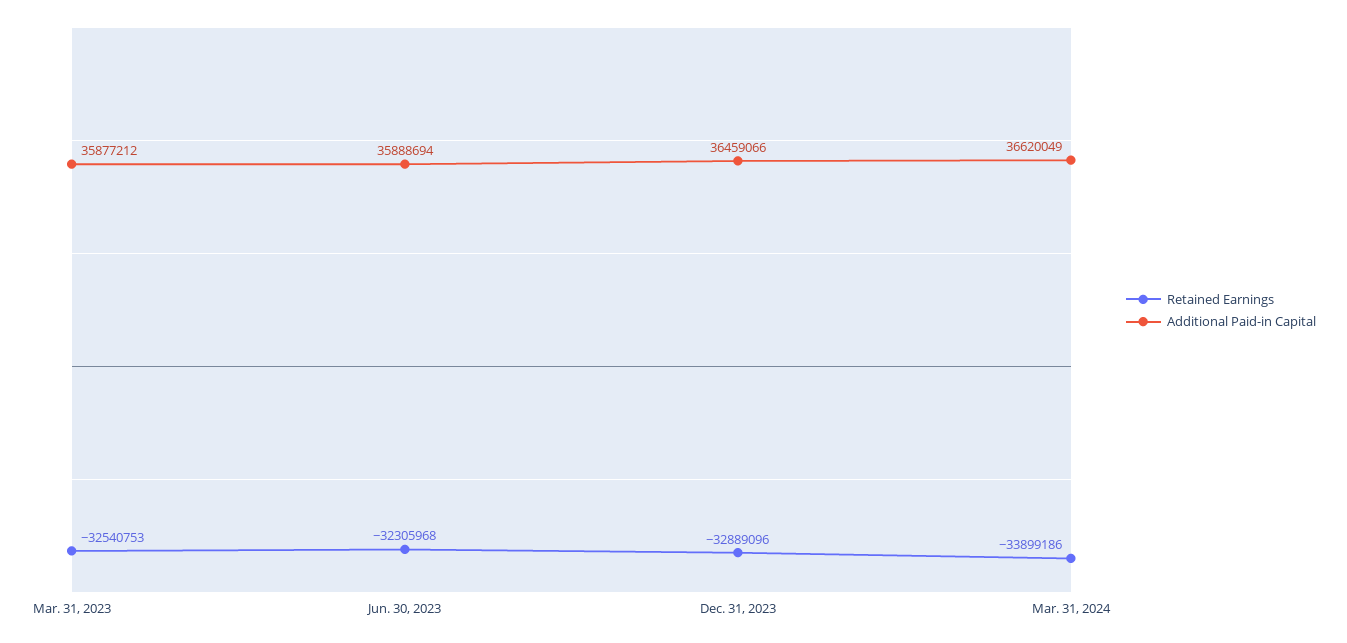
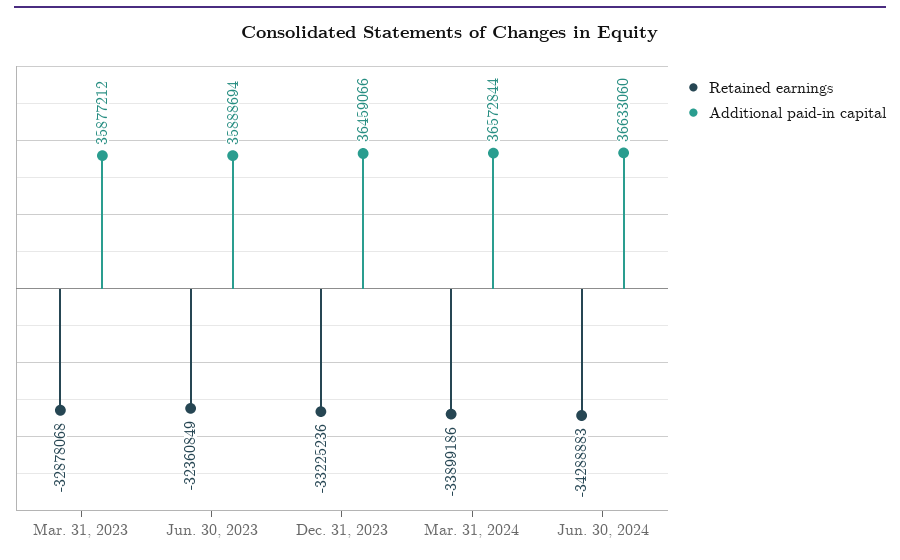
Retained Earnings, Mar. 31, 2023: -32540753 -> -32878068
Retained Earnings, Jun. 30, 2023: -32305968 -> -32360849
Retained Earnings, Dec. 31, 2023: -32889096 -> -33225236
Additional Paid-in Capital, Mar. 31, 2024: 36620049 -> 36572844
Retained Earnings, Jun. 30, 2024: none -> -34288883
Additional Paid-in Capital, Jun. 30, 2024: none -> 36633060

